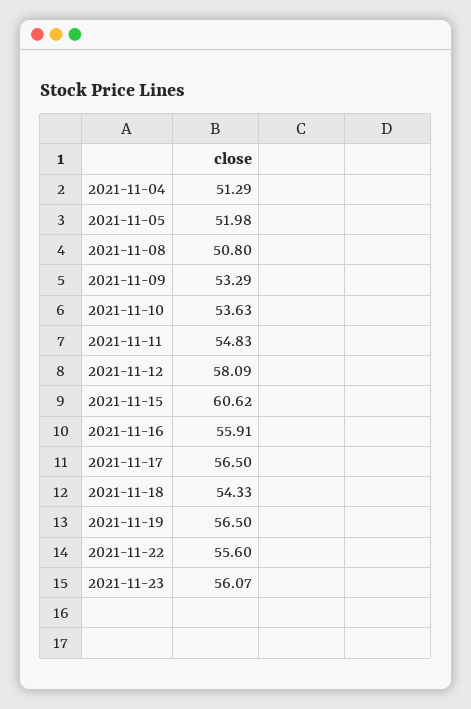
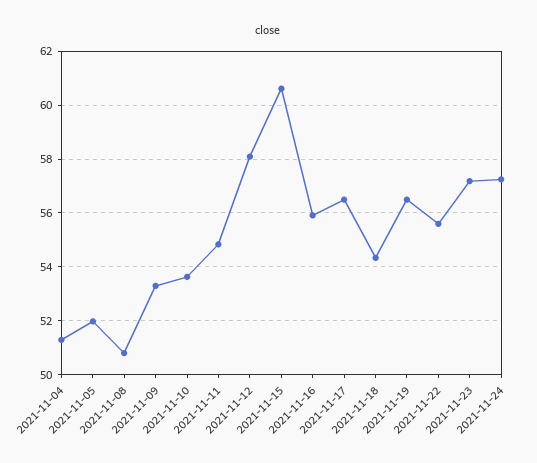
2021-11-23: 56.07 -> 57.25
2021-11-24: none -> 57.25

